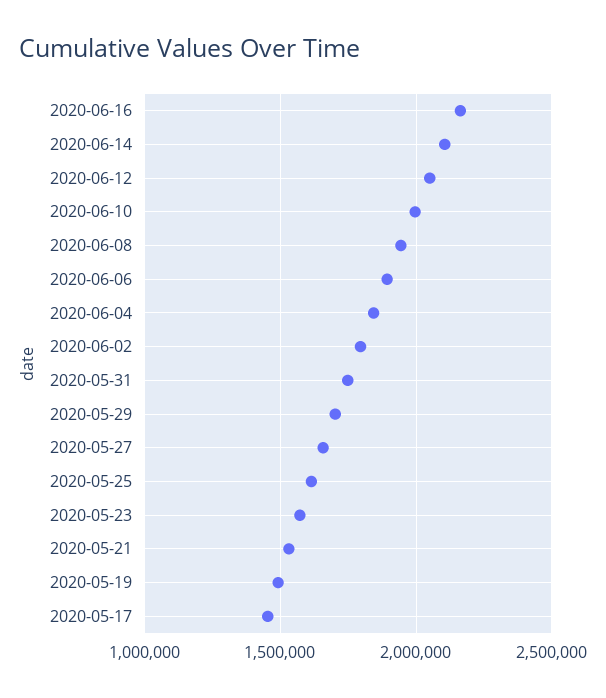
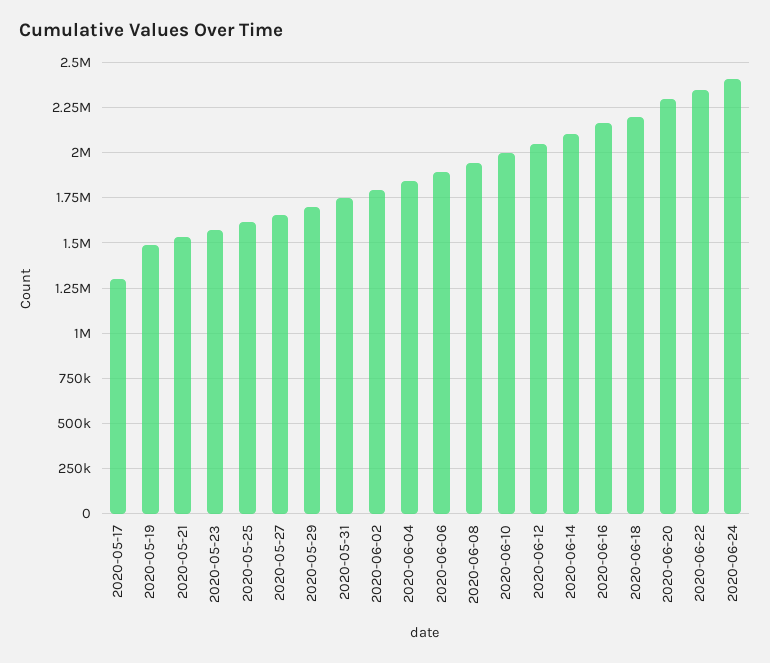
2020-05-17: 1450000 -> 1300000
2020-06-18: none -> 2200000
2020-06-20: none -> 2300000
2020-06-22: none -> 2350000
2020-06-24: none -> 2400000

